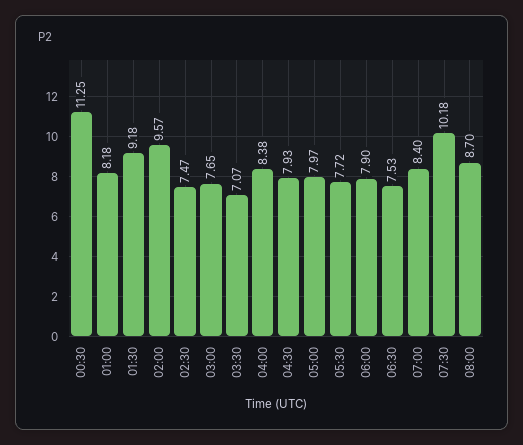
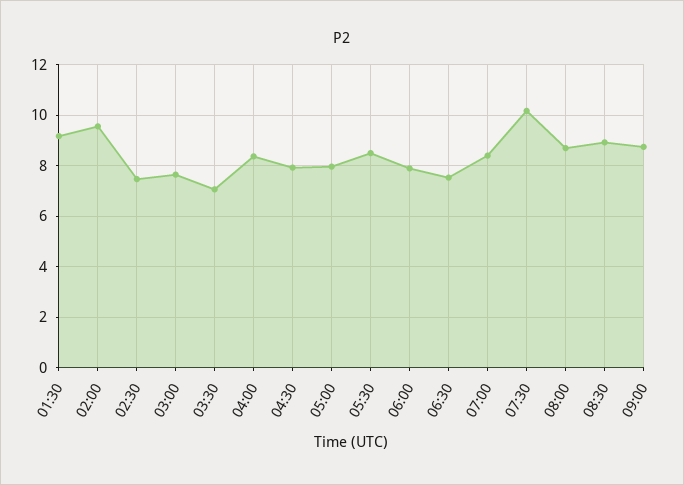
00:30: 11.25 -> none
01:00: 8.18 -> none
05:30: 7.72 -> 8.5
08:30: none -> 9
09:00: none -> 8.75

